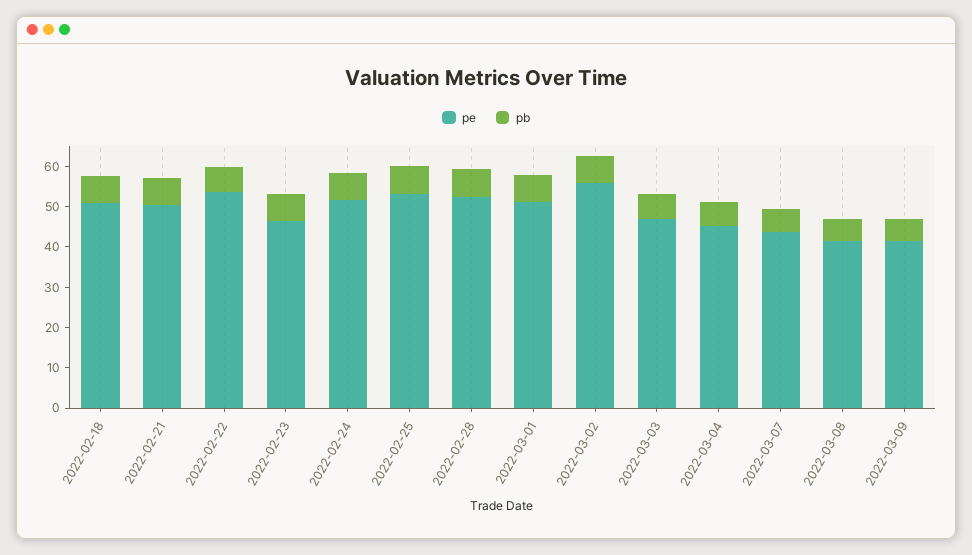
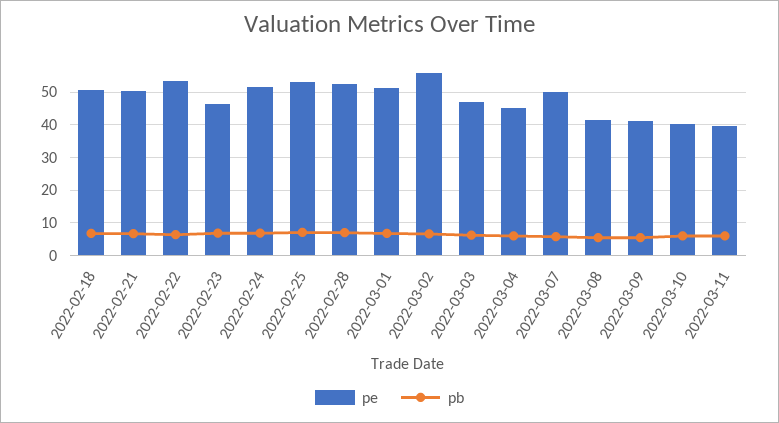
pe, 2022-03-07: 44 -> 50
pe, 2022-03-10: none -> 40
pb, 2022-03-10: none -> 6
pe, 2022-03-11: none -> 40
pb, 2022-03-11: none -> 6

